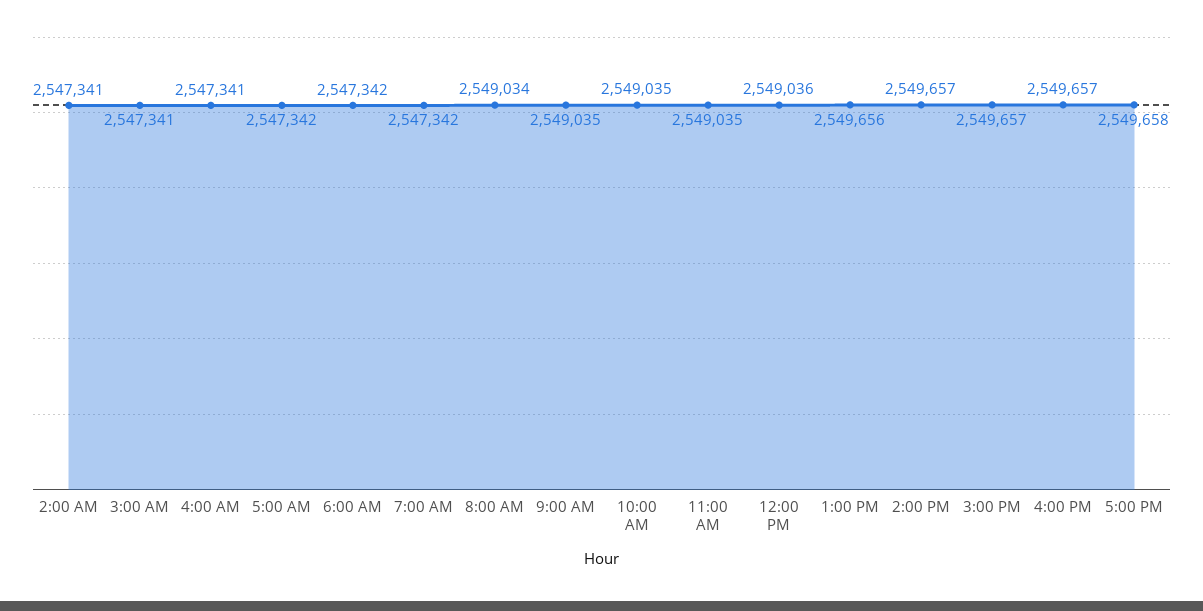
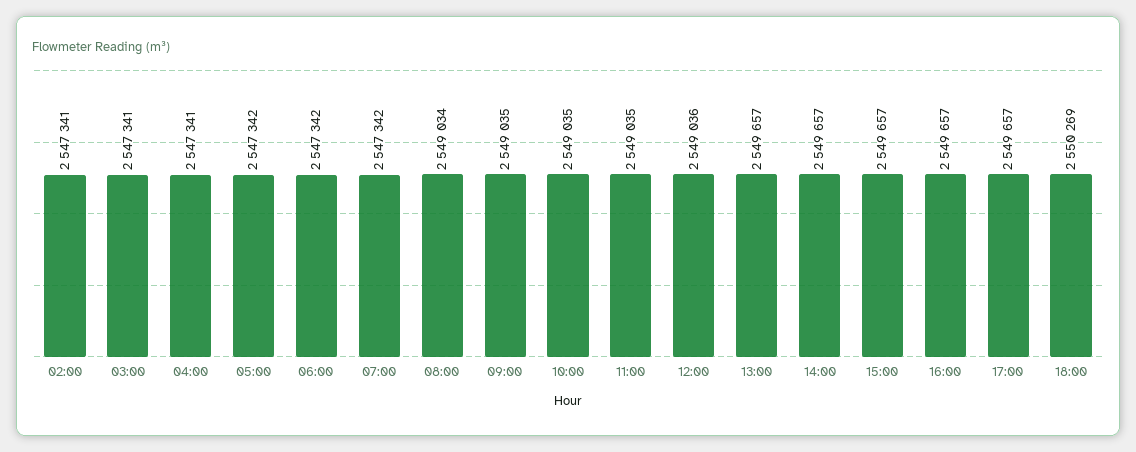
1:00 PM: 2549656 -> 2549657
5:00 PM: 2549658 -> 2549657
18:00: none -> 2550269

